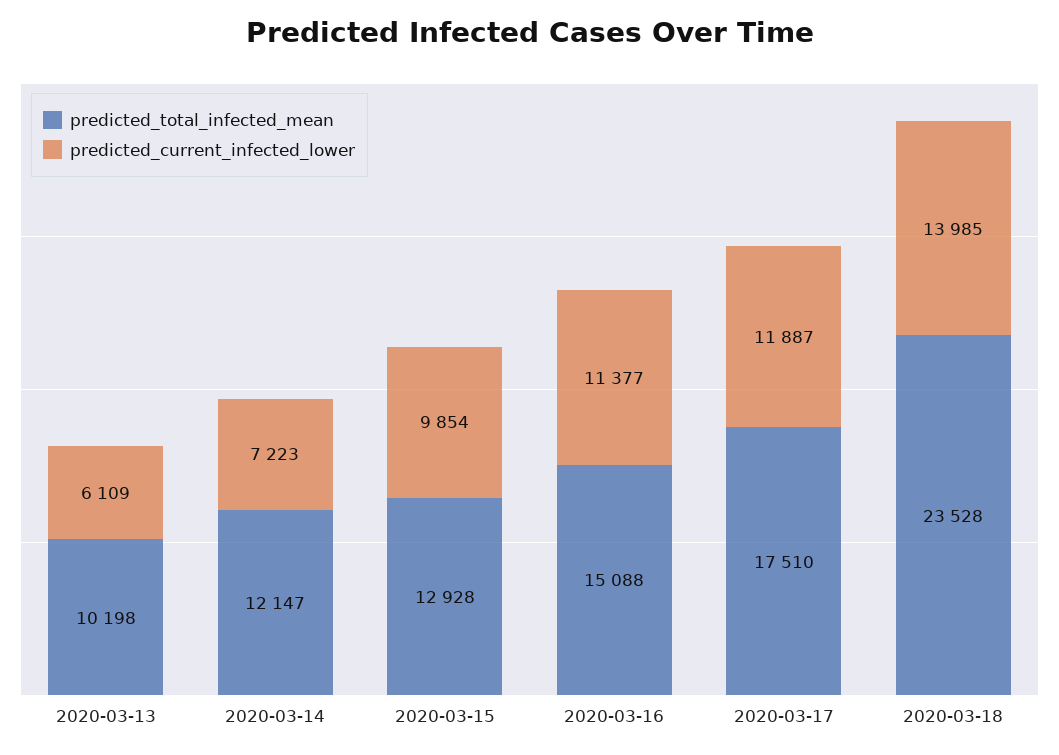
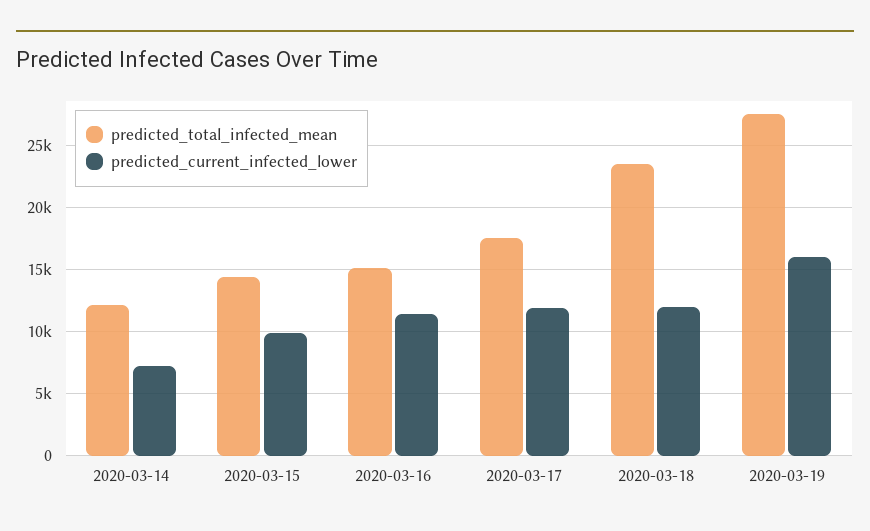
predicted_total_infected_mean, 2020-03-13: 10198 -> none
predicted_current_infected_lower, 2020-03-13: 6109 -> none
predicted_total_infected_mean, 2020-03-15: 12928 -> 14500
predicted_current_infected_lower, 2020-03-18: 13985 -> 12000
predicted_total_infected_mean, 2020-03-19: none -> 27500
predicted_current_infected_lower, 2020-03-19: none -> 16000

